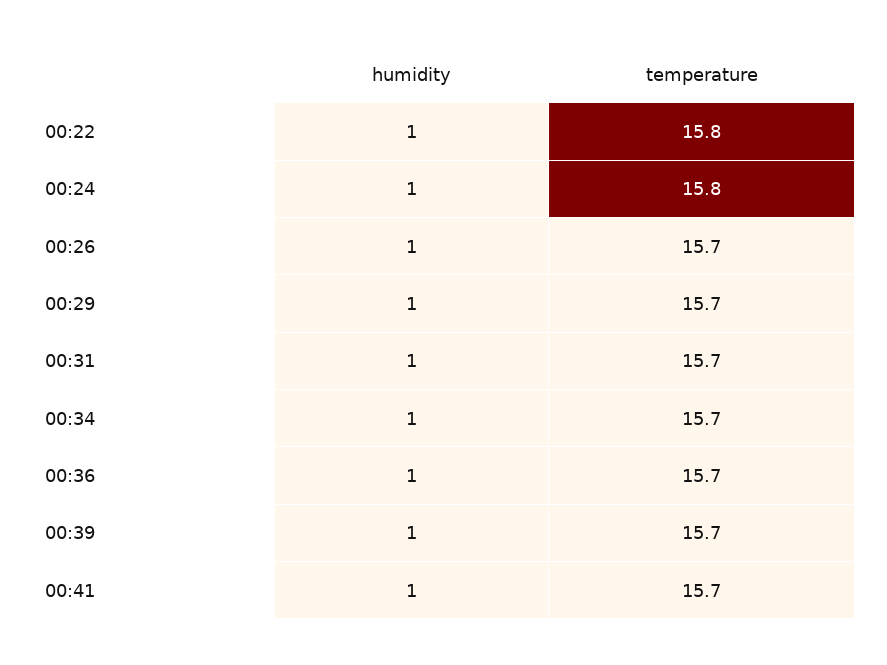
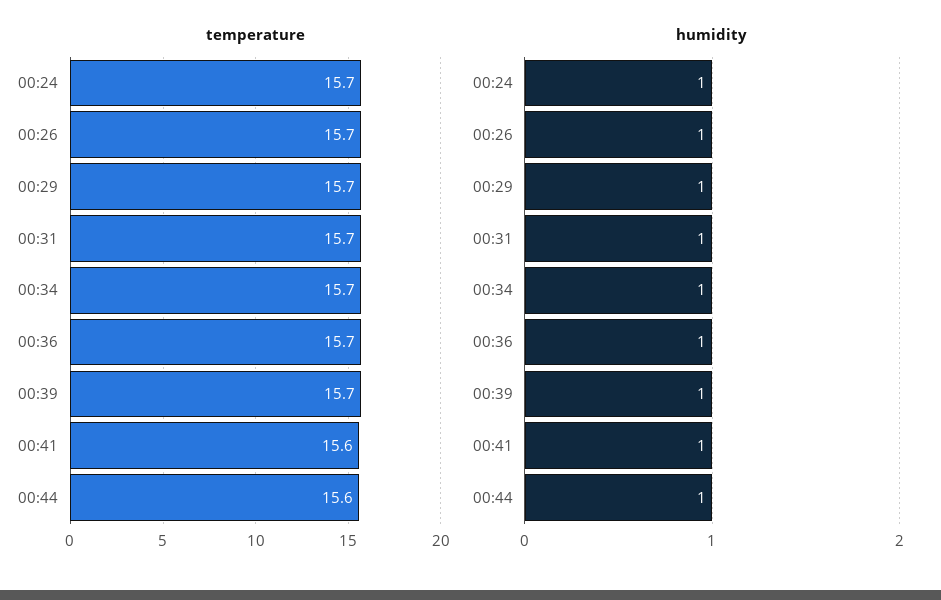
humidity, 00:22: 1 -> none
temperature, 00:22: 15.8 -> none
temperature, 00:24: 15.8 -> 15.7
temperature, 00:41: 15.7 -> 15.6
temperature, 00:44: none -> 15.6
humidity, 00:44: none -> 1

